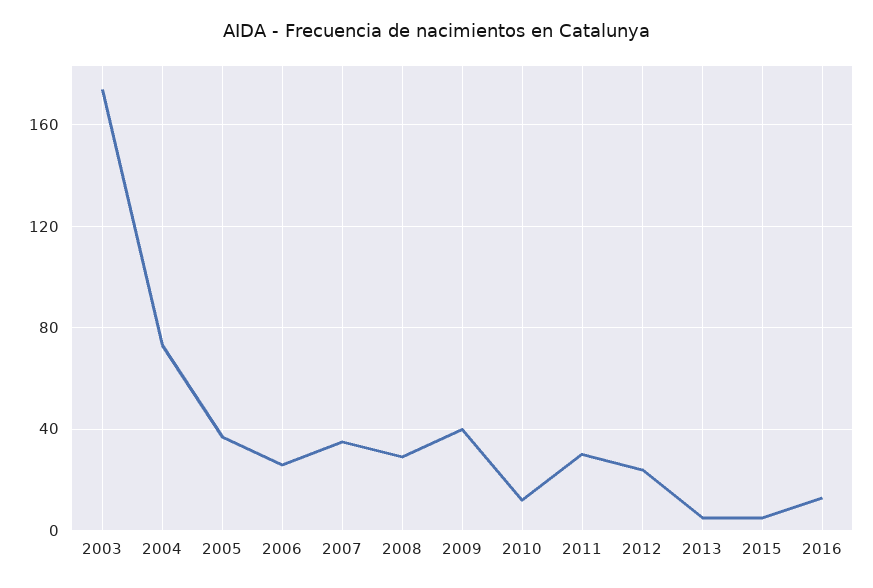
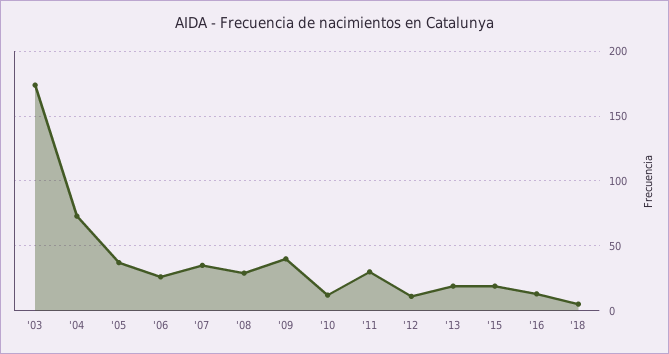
2012: 25 -> 10
2013: 5 -> 20
2015: 5 -> 20
'18: none -> 5

